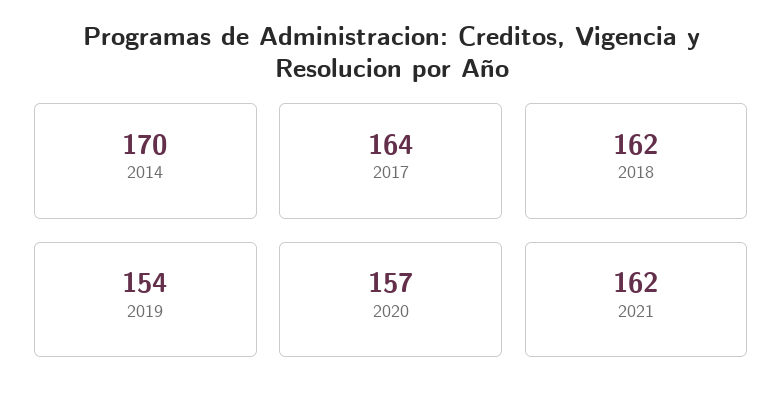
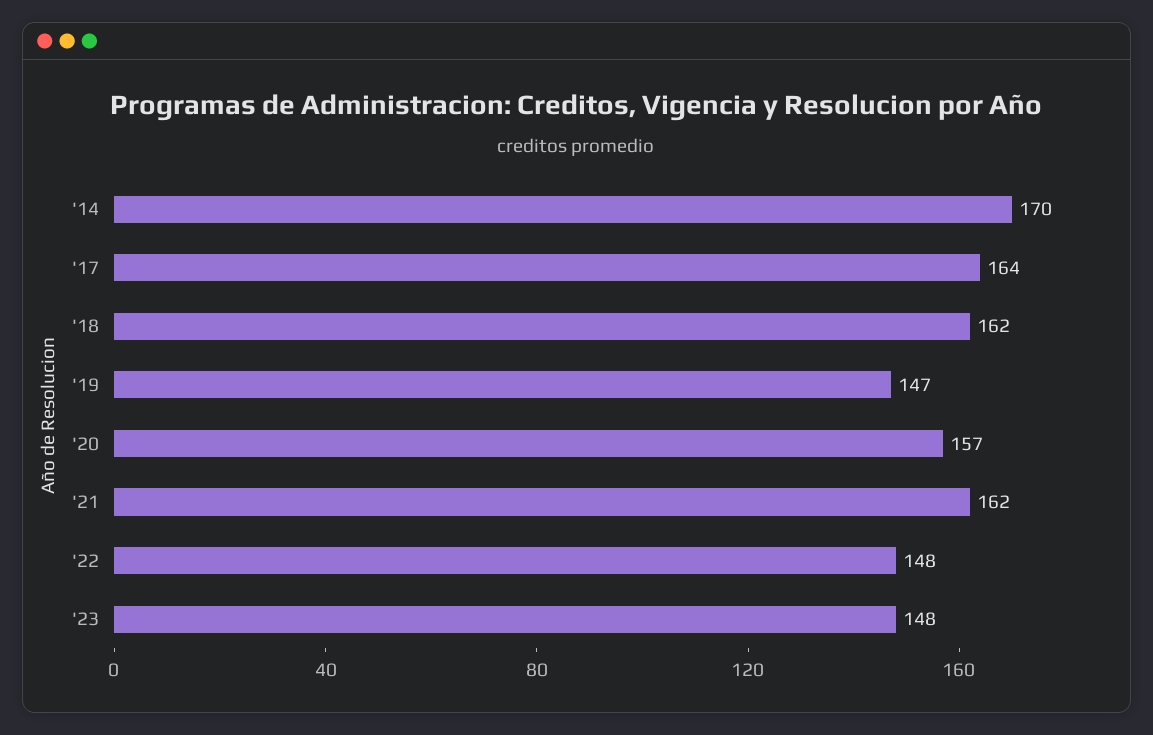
2019: 154 -> 147
'22: none -> 148
'23: none -> 148

